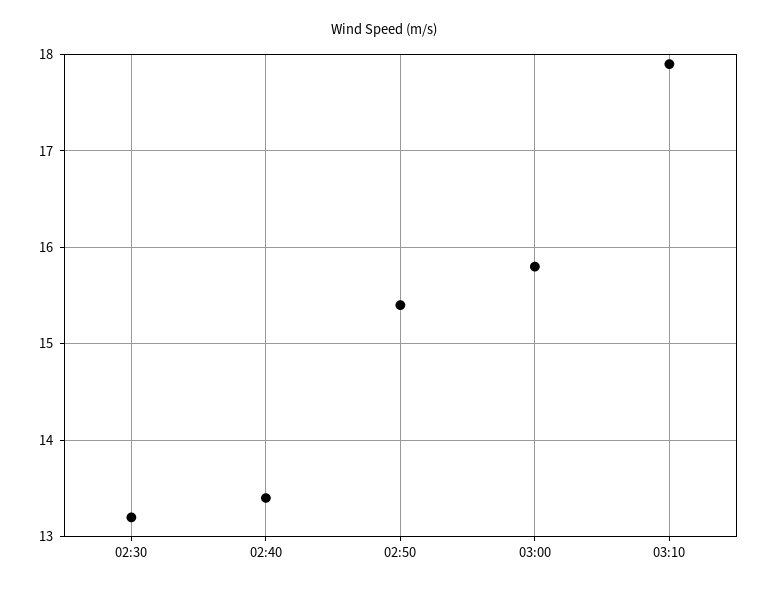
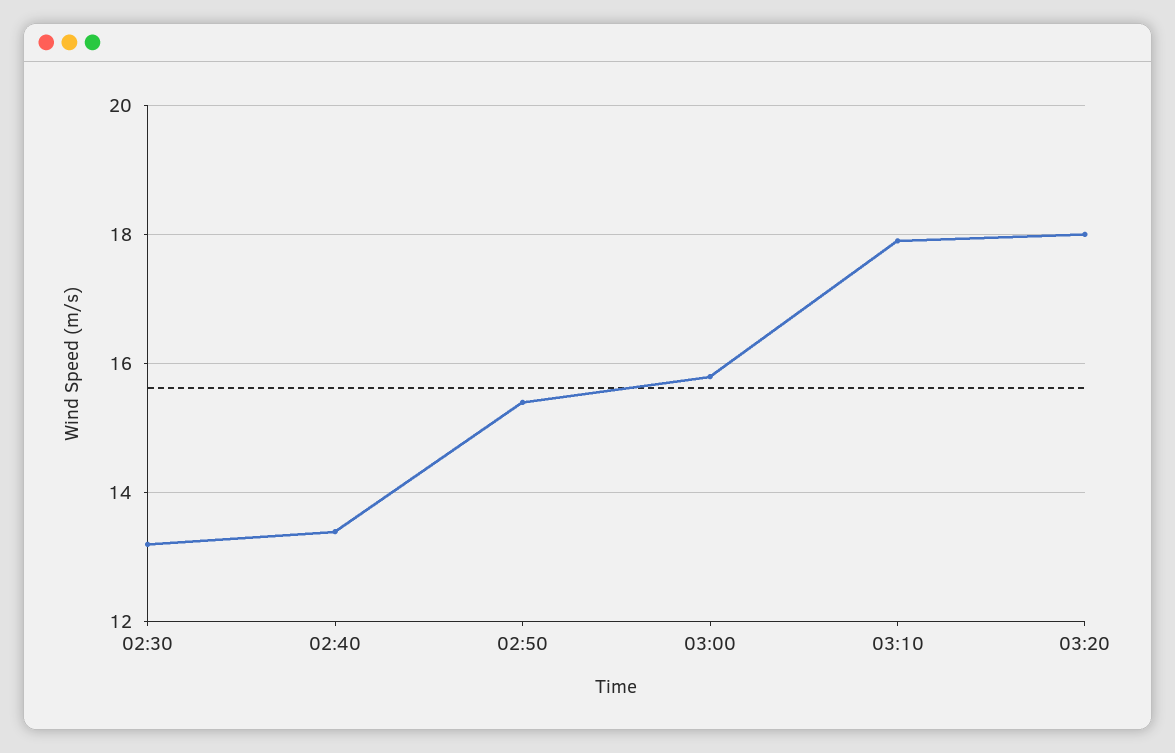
03:20: none -> 18

